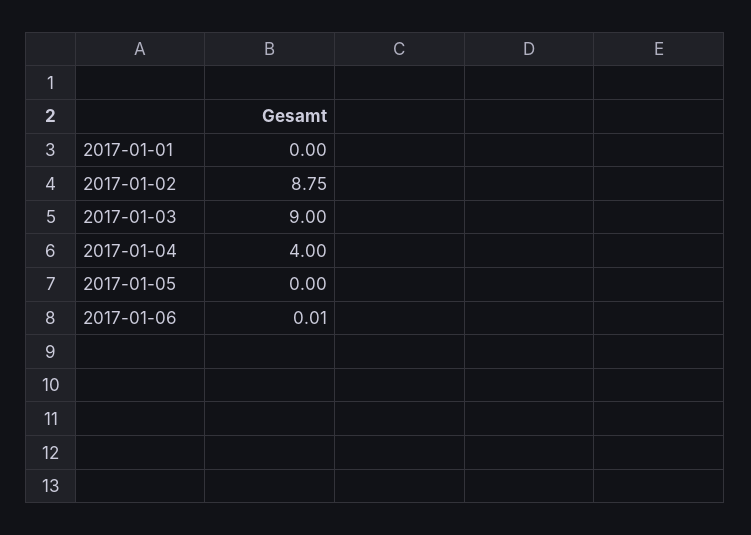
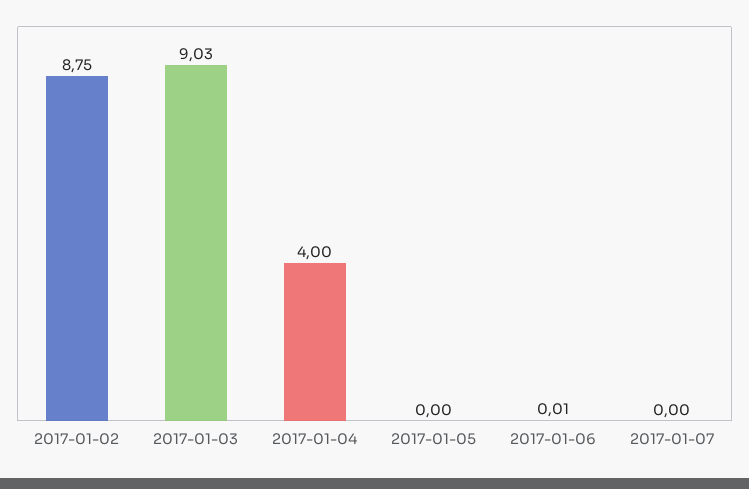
2017-01-01: 0 -> none
2017-01-03: 9 -> 9.03
2017-01-07: none -> 0

